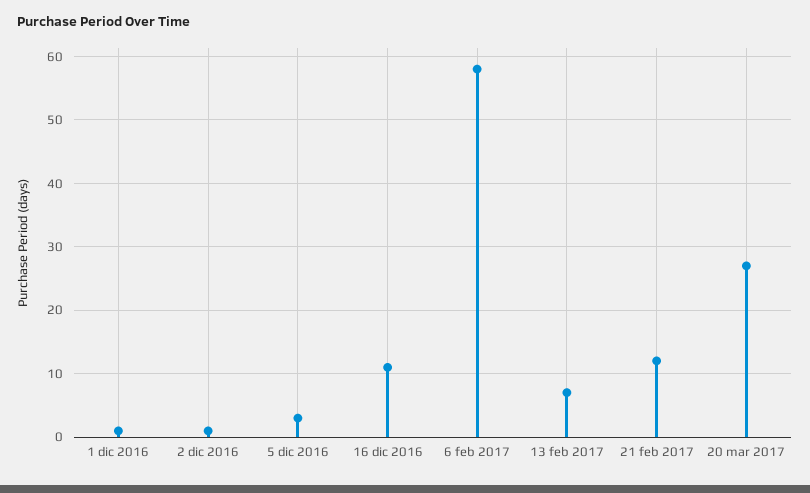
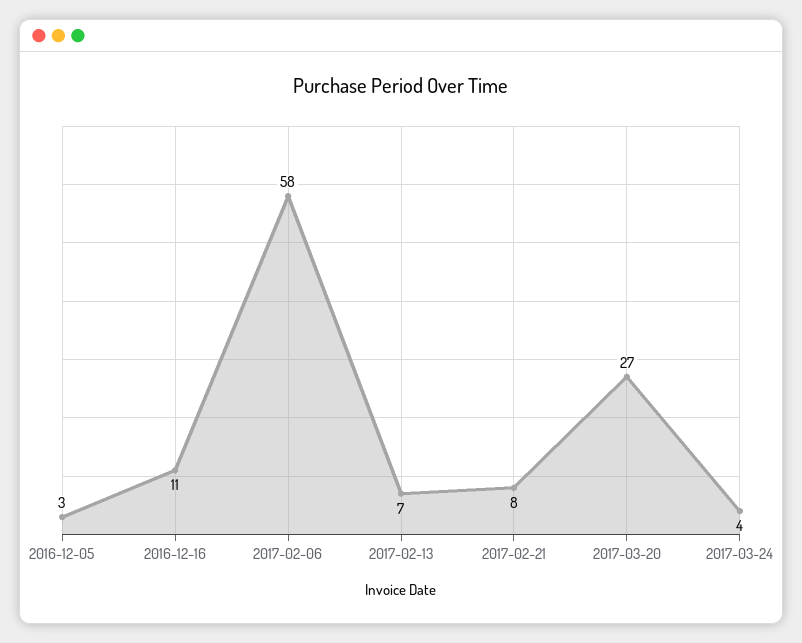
1 dic 2016: 1 -> none
2 dic 2016: 1 -> none
21 feb 2017: 12 -> 8
2017-03-24: none -> 4

